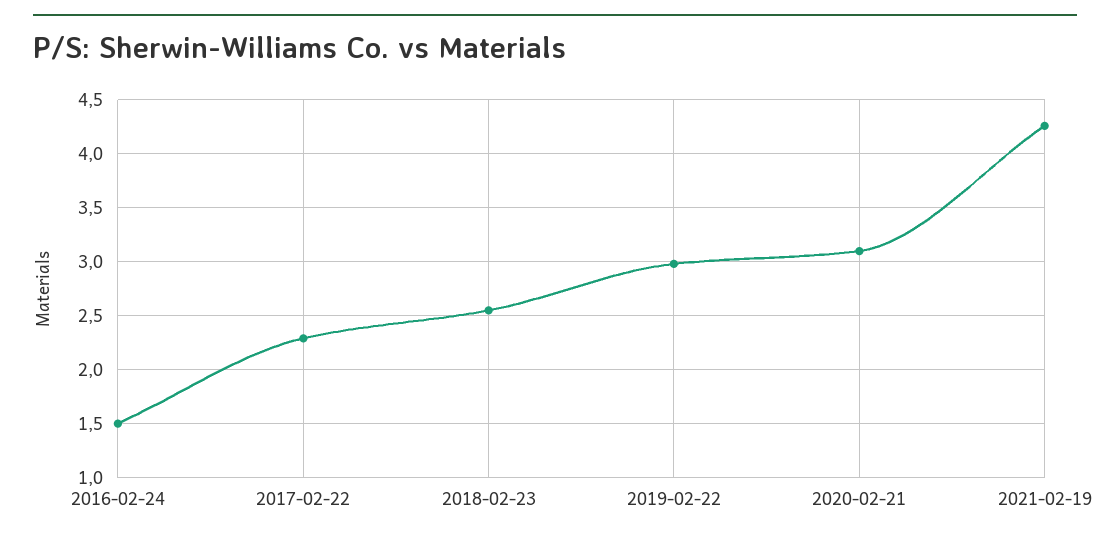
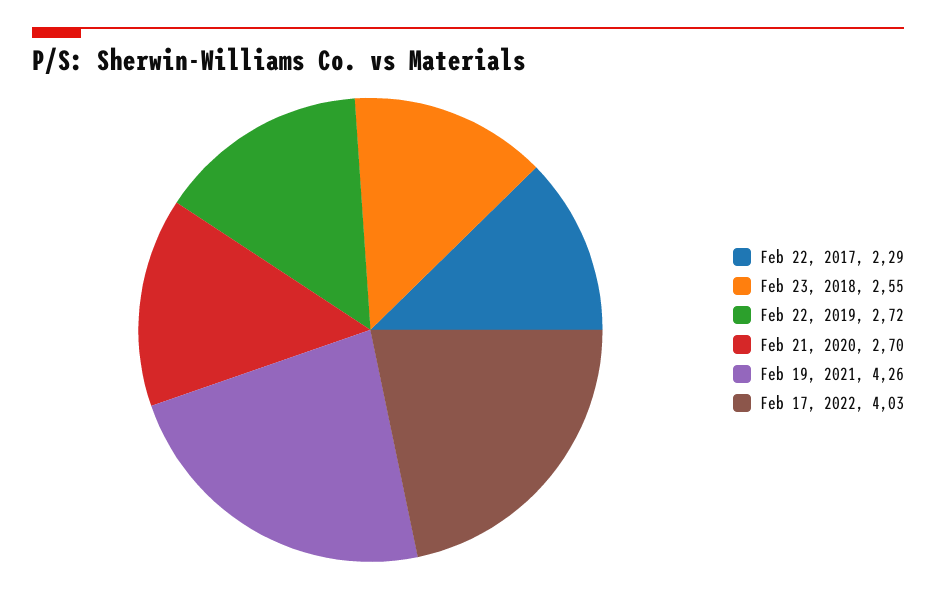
2016-02-24: 1.5 -> none
2019-02-22: 3 -> 2.72
2020-02-21: 3.1 -> 2.7
Feb 17, 2022: none -> 4.03

